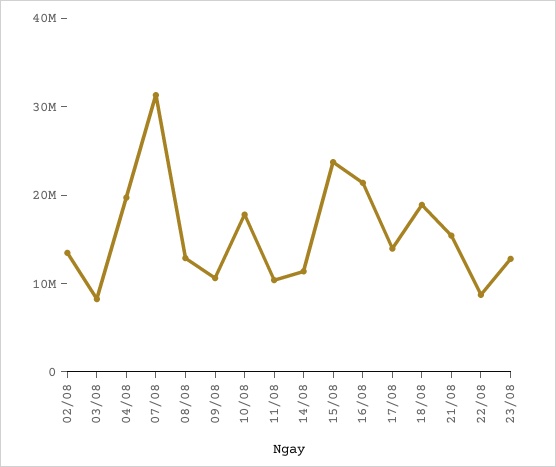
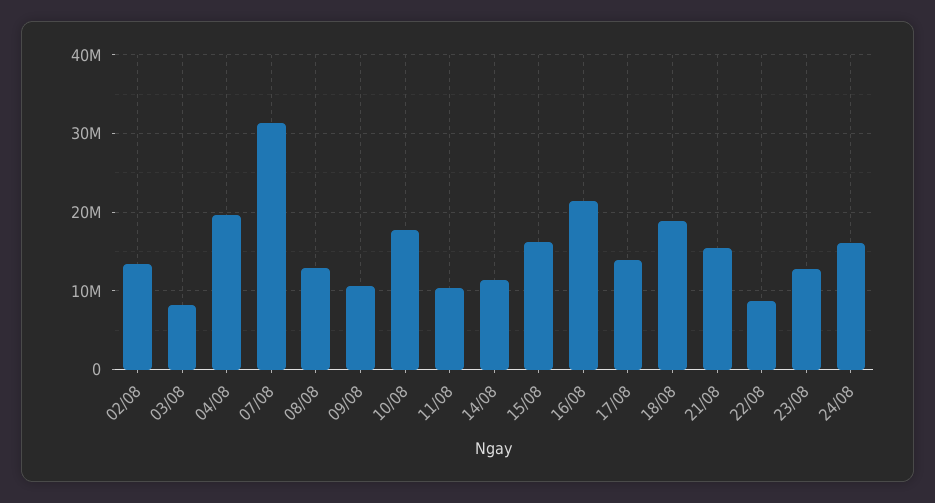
15/08: 24000000 -> 16000000
24/08: none -> 16000000

